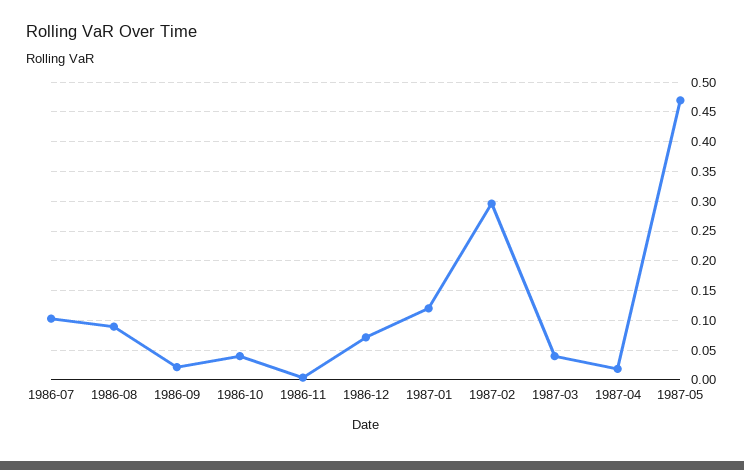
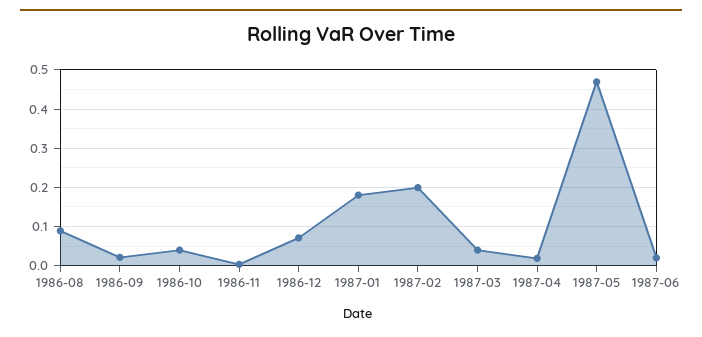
1986-07: 0.1 -> none
1987-01: 0.125 -> 0.18
1987-02: 0.3 -> 0.2
1987-06: none -> 0.02

